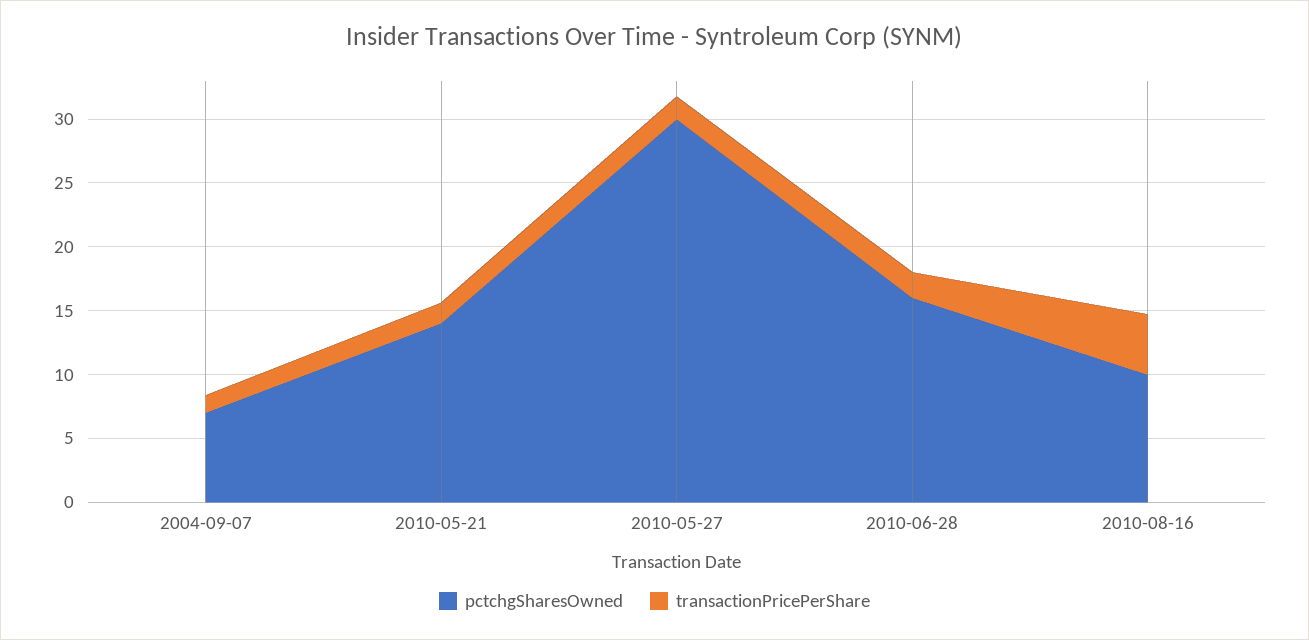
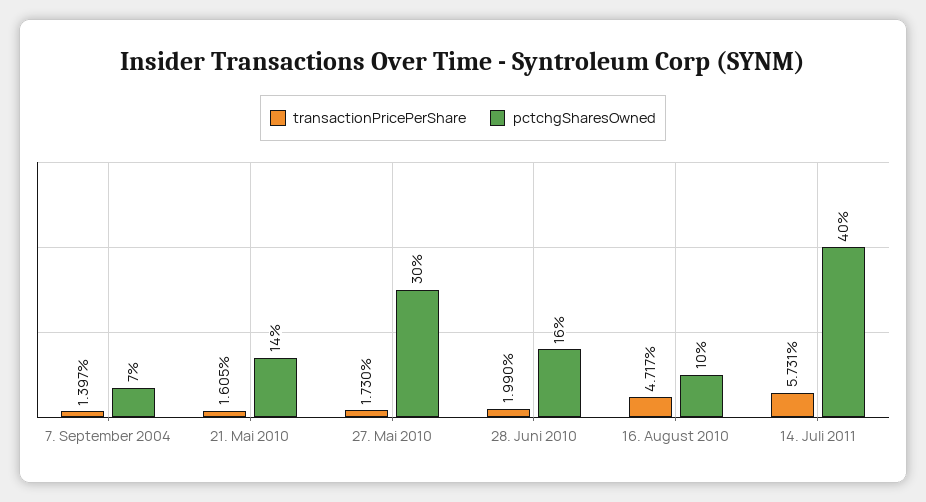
transactionPricePerShare, 14. Juli 2011: none -> 5.731
pctchgSharesOwned, 14. Juli 2011: none -> 40

